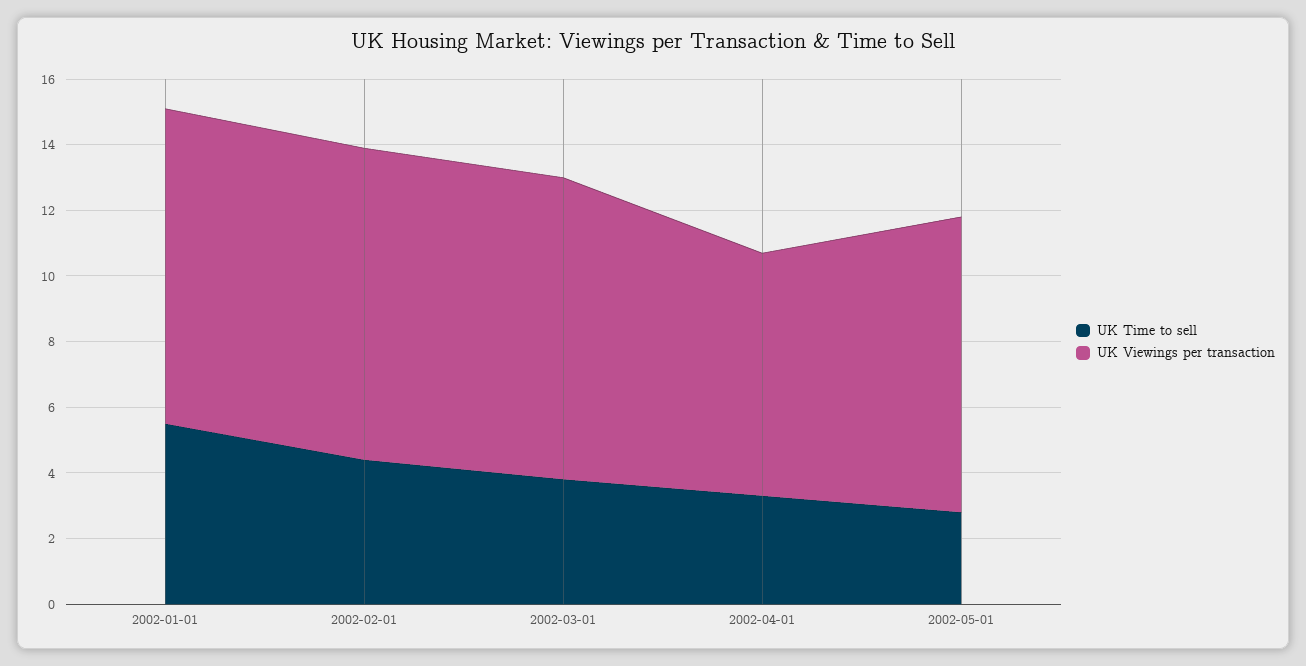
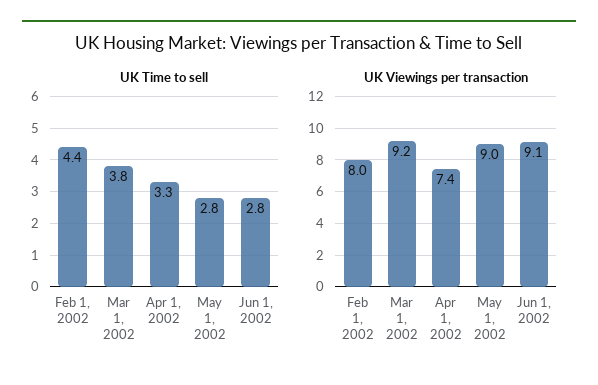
UK Time to sell, 2002-01-01: 5.5 -> none
UK Viewings per transaction, 2002-01-01: 9.5 -> none
UK Viewings per transaction, 2002-02-01: 9.5 -> 8
UK Time to sell, Jun 1, 2002: none -> 2.8
UK Viewings per transaction, Jun 1, 2002: none -> 9.1

